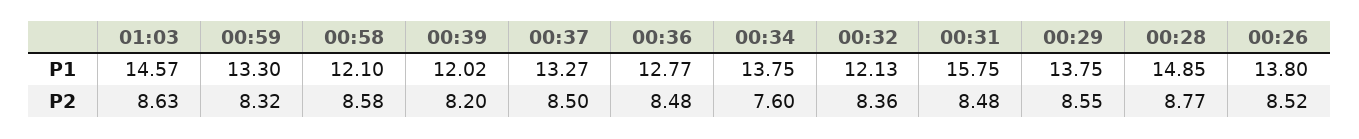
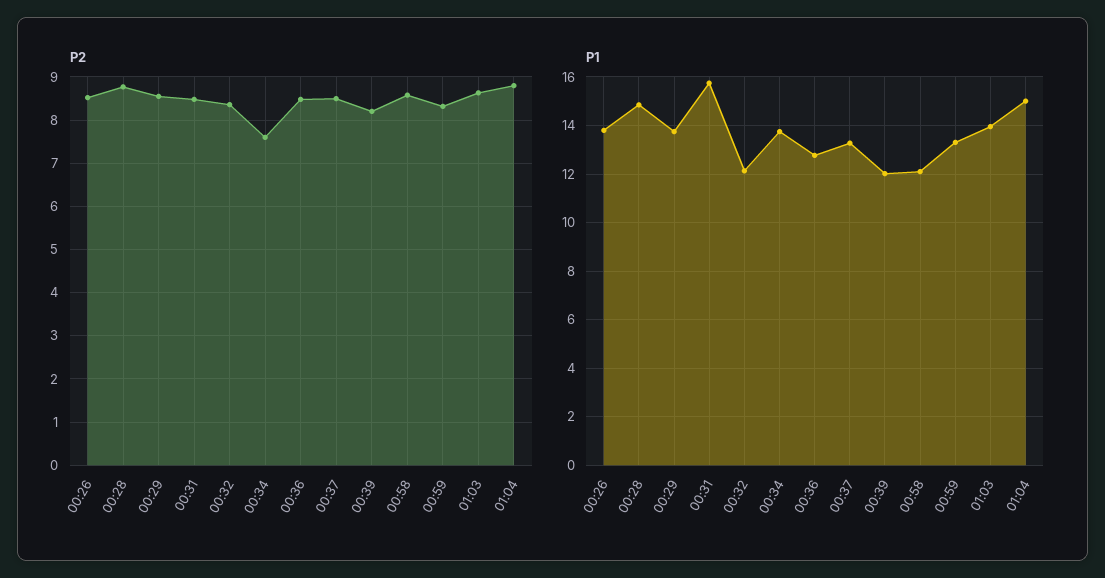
P1, 01:03: 14.57 -> 14
P2, 01:04: none -> 8.8
P1, 01:04: none -> 15

